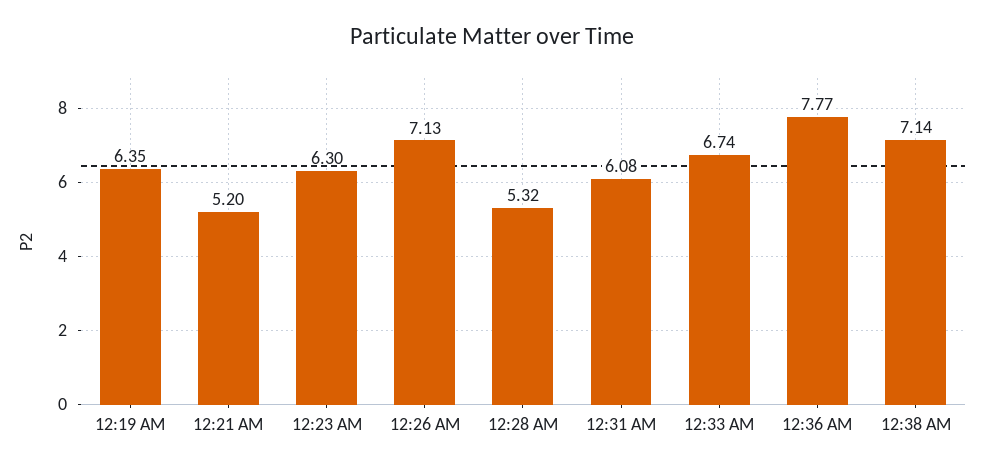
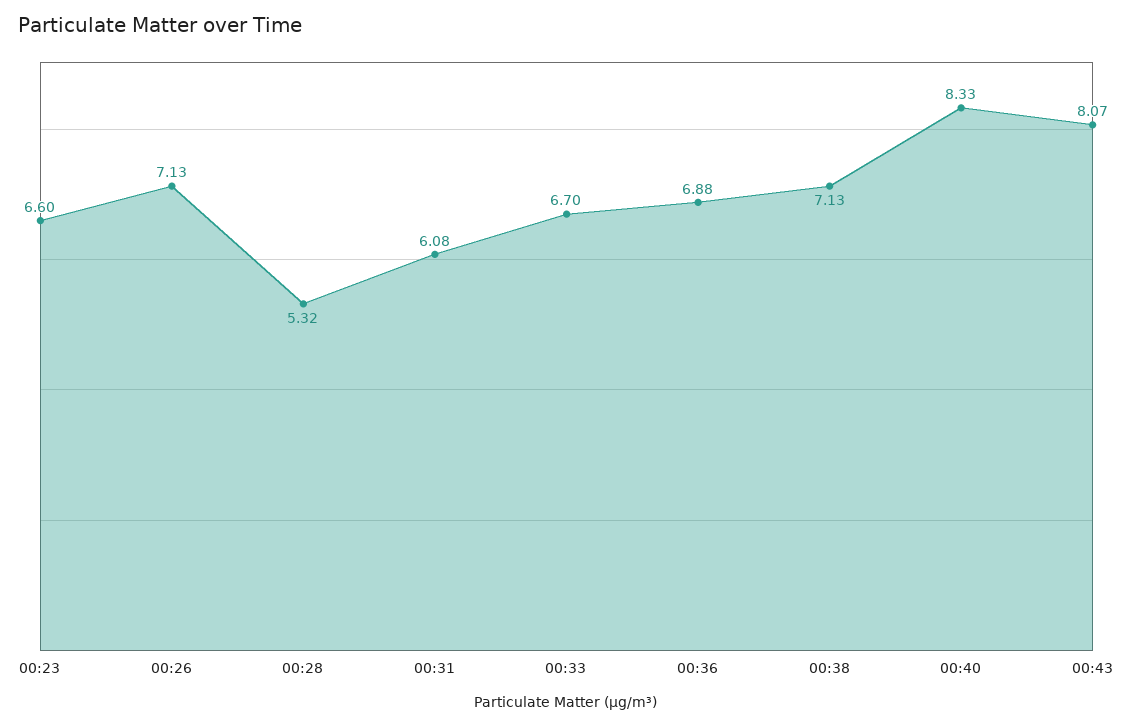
12:19 AM: 6.35 -> none
12:21 AM: 5.2 -> none
12:23 AM: 6.3 -> 6.6
12:33 AM: 6.74 -> 6.7
12:36 AM: 7.77 -> 6.88
12:38 AM: 7.14 -> 7.13
00:40: none -> 8.33
00:43: none -> 8.07

